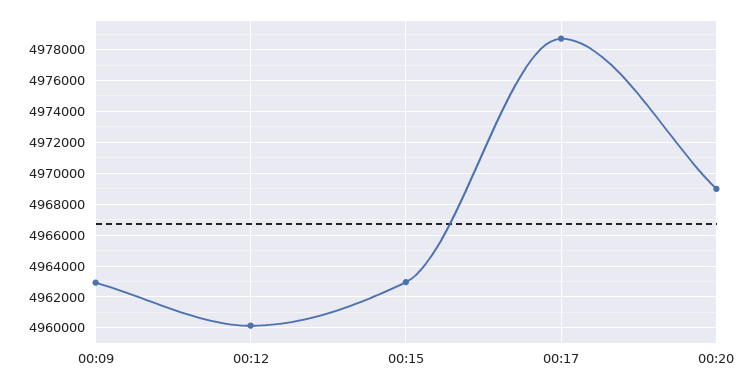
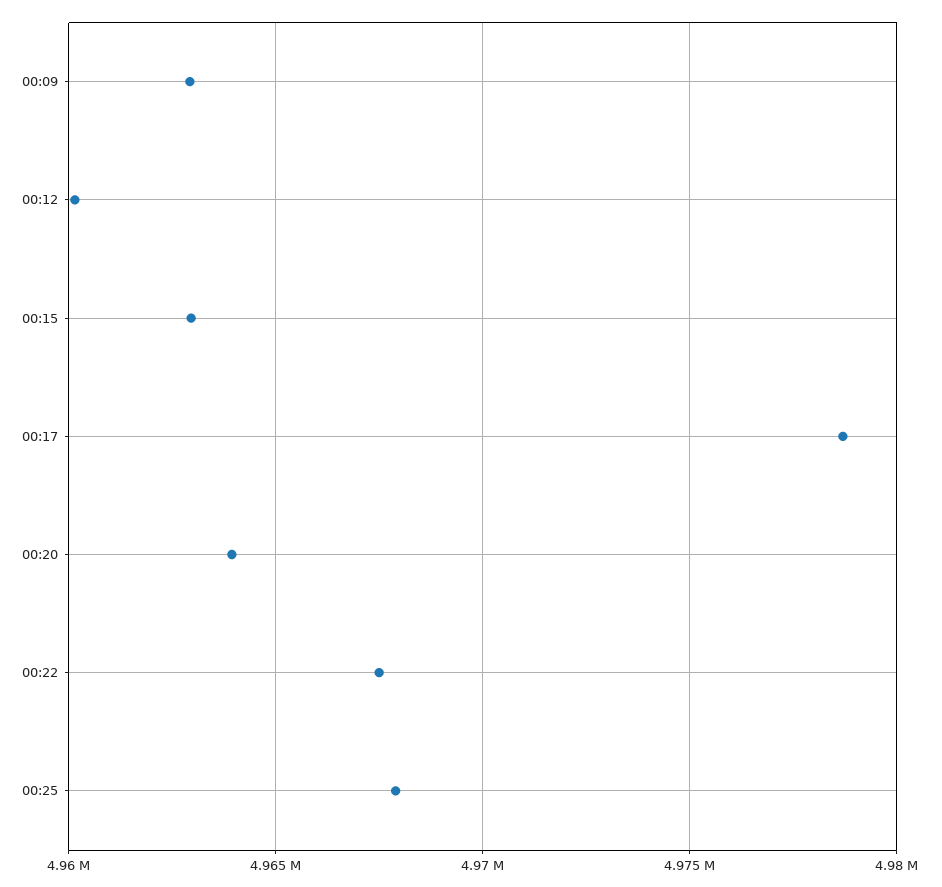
00:20: 4969000 -> 4964000
00:22: none -> 4967500
00:25: none -> 4968000

